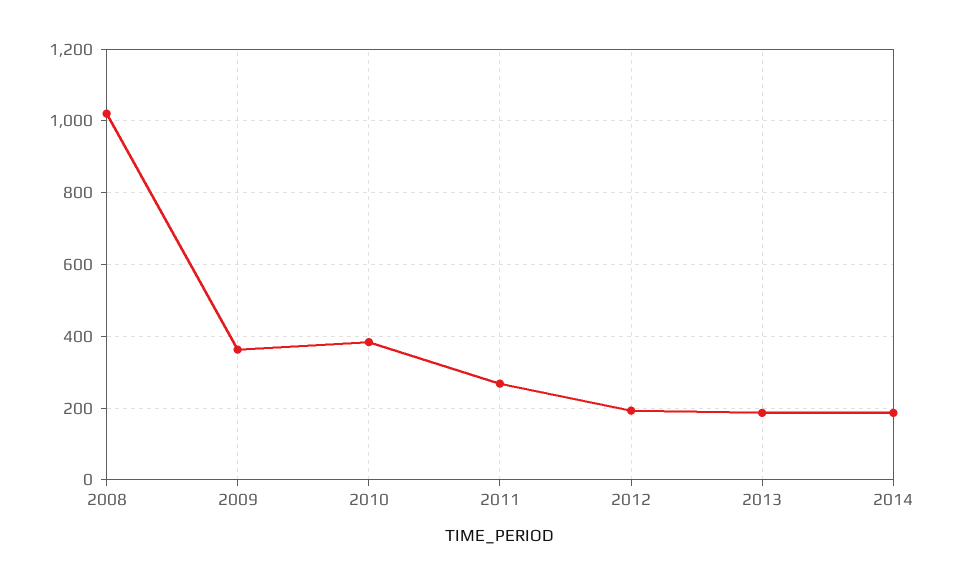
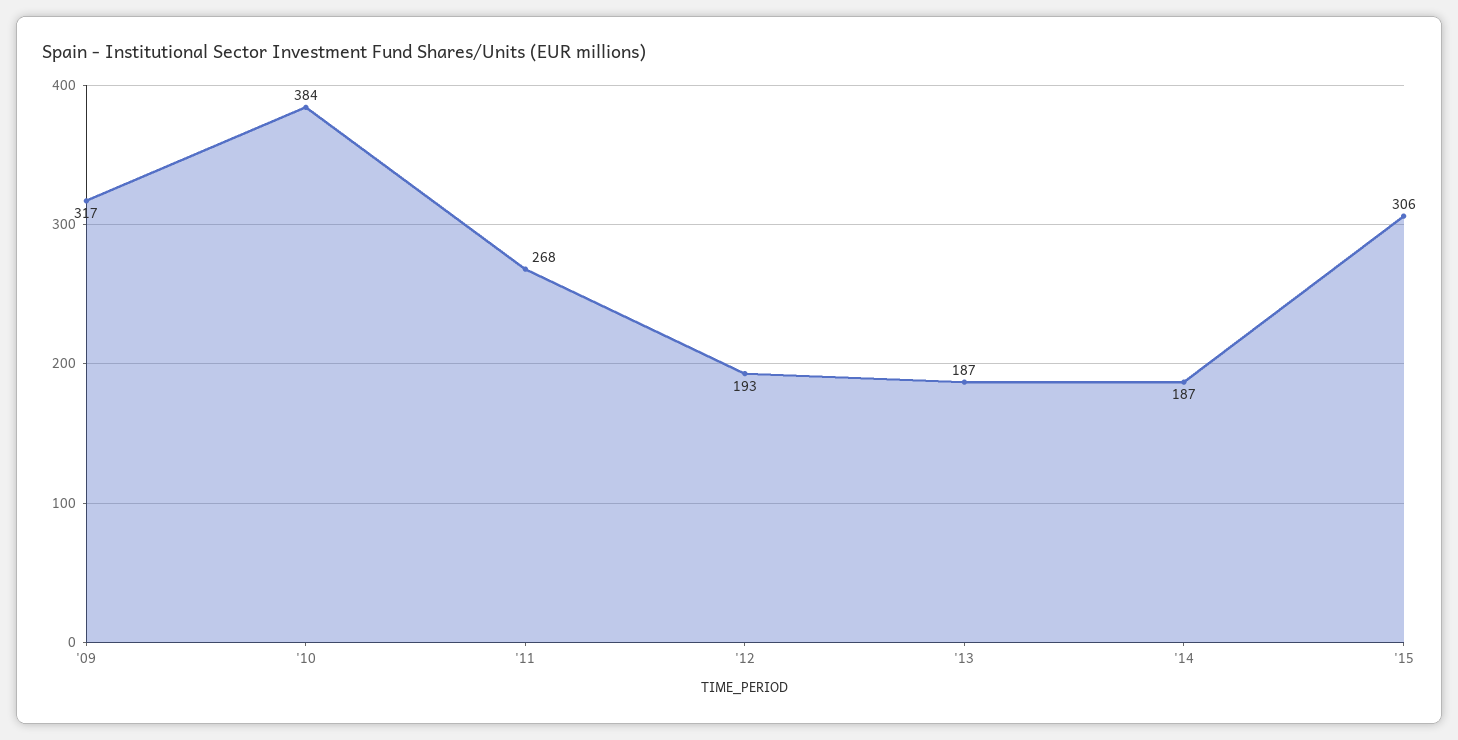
2008: 1020 -> none
2009: 360 -> 317
'15: none -> 306

